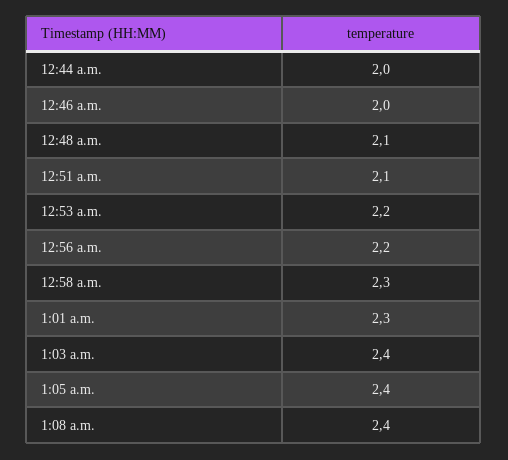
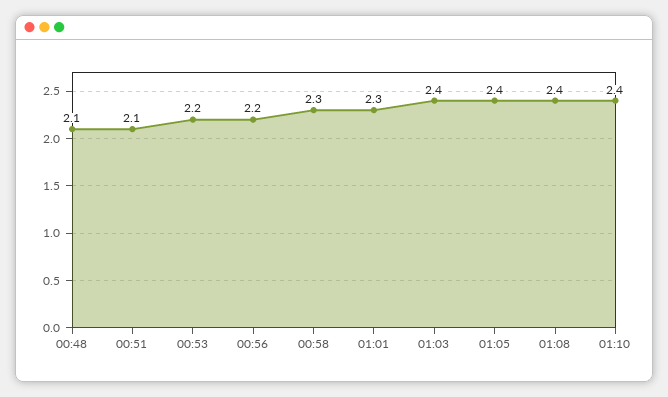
12:44 a.m.: 2 -> none
12:46 a.m.: 2 -> none
01:10: none -> 2.4

